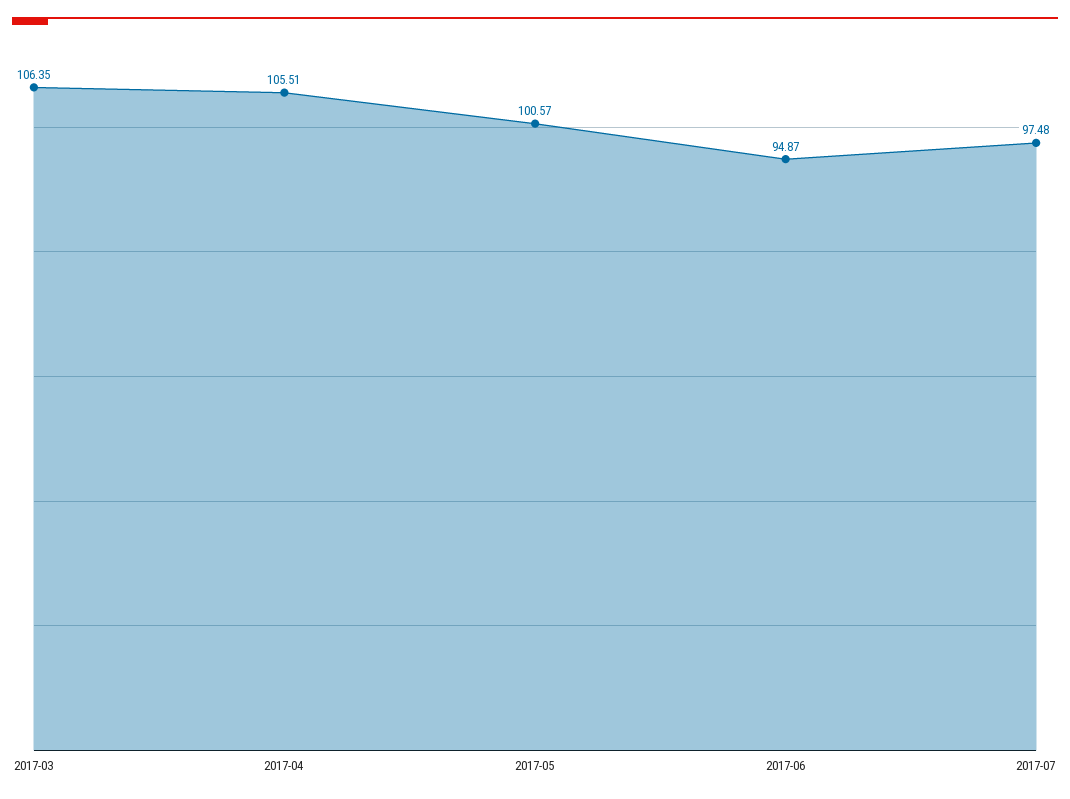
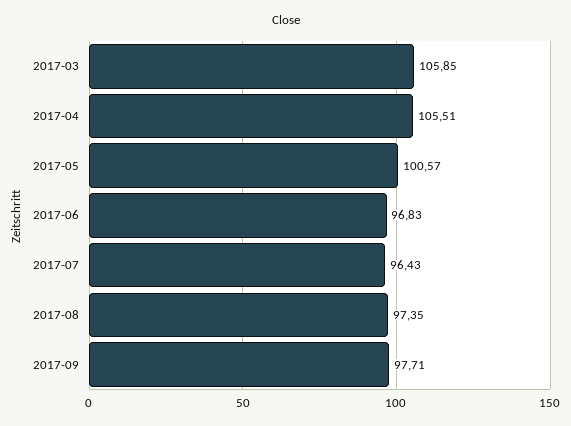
2017-03: 106.35 -> 105.85
2017-06: 94.87 -> 96.83
2017-07: 97.48 -> 96.43
2017-08: none -> 97.35
2017-09: none -> 97.71

